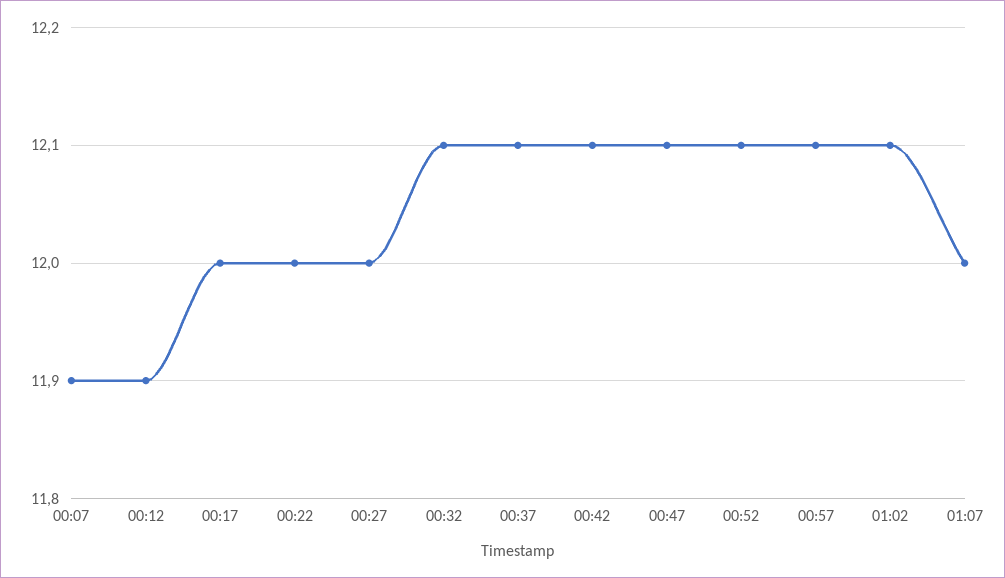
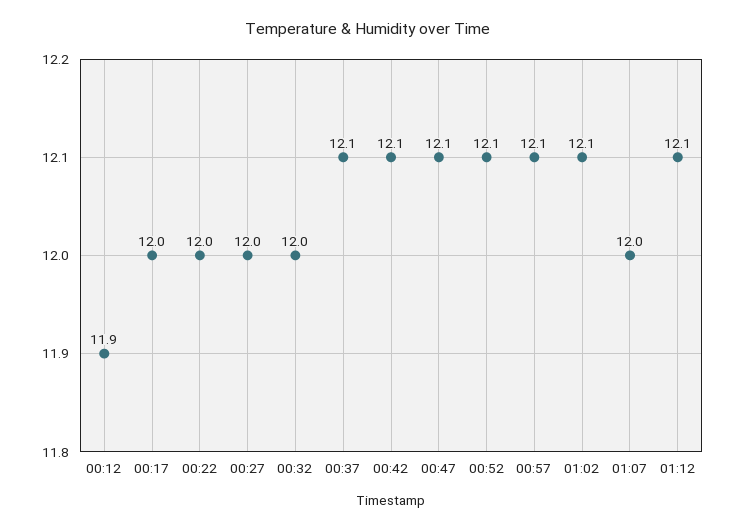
00:07: 11.9 -> none
00:32: 12.1 -> 12
01:12: none -> 12.1

